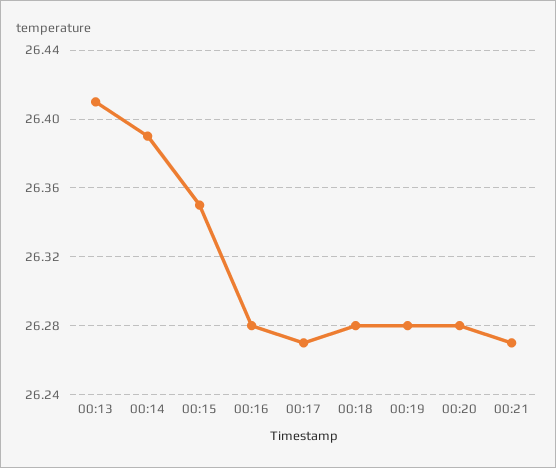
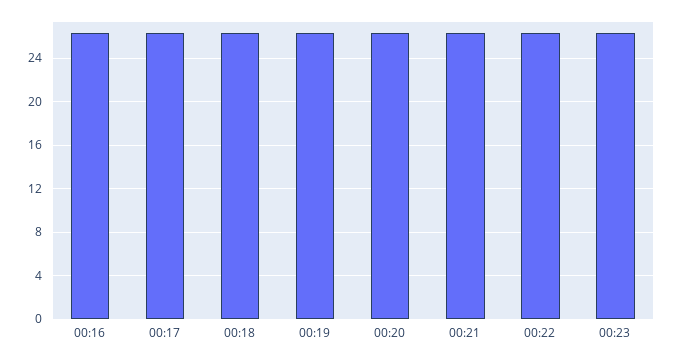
00:13: 26.41 -> none
00:14: 26.39 -> none
00:15: 26.35 -> none
00:22: none -> 26
00:23: none -> 26

